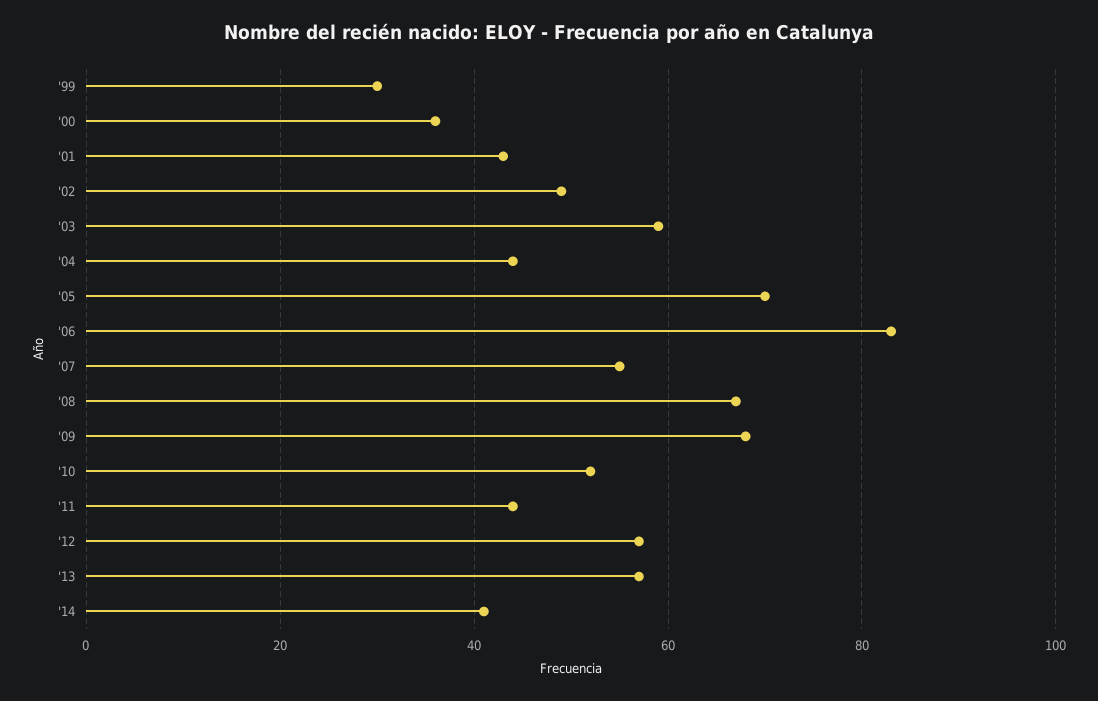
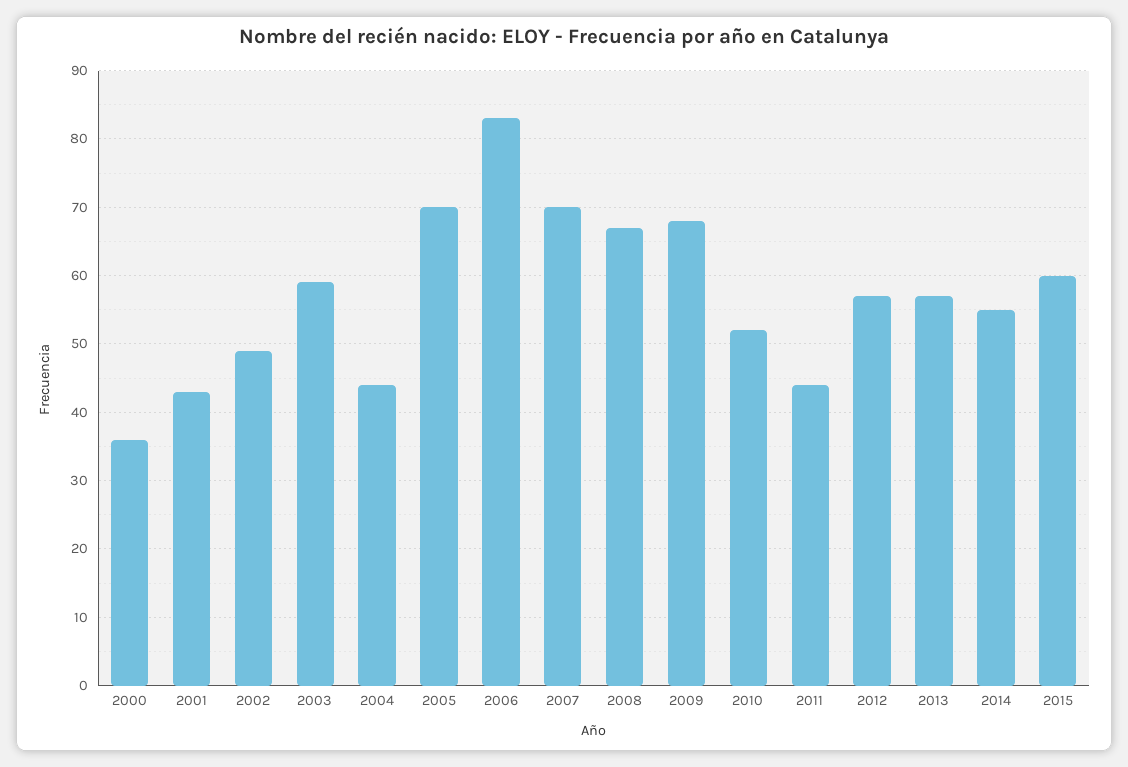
'99: 30 -> none
'07: 55 -> 70
'14: 40 -> 55
2015: none -> 60

